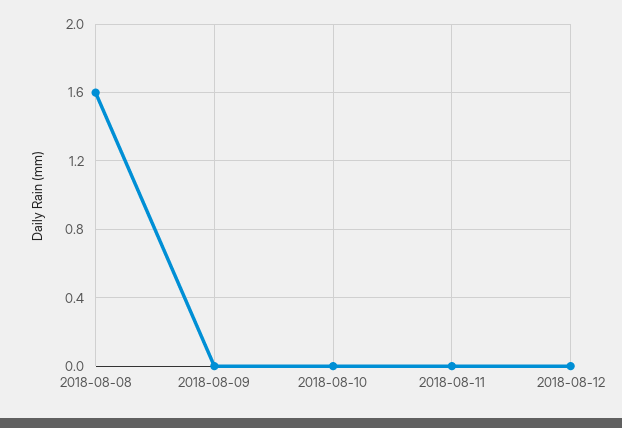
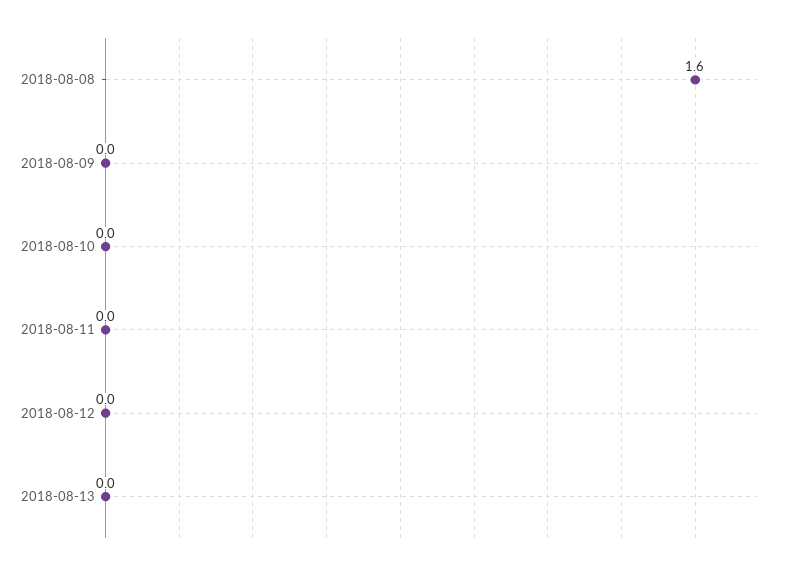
2018-08-13: none -> 0

